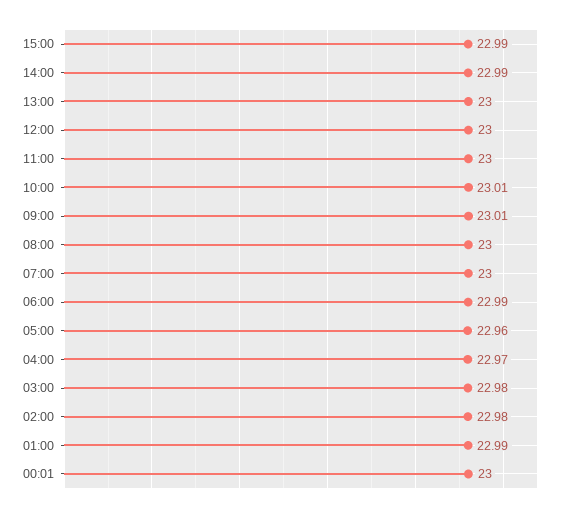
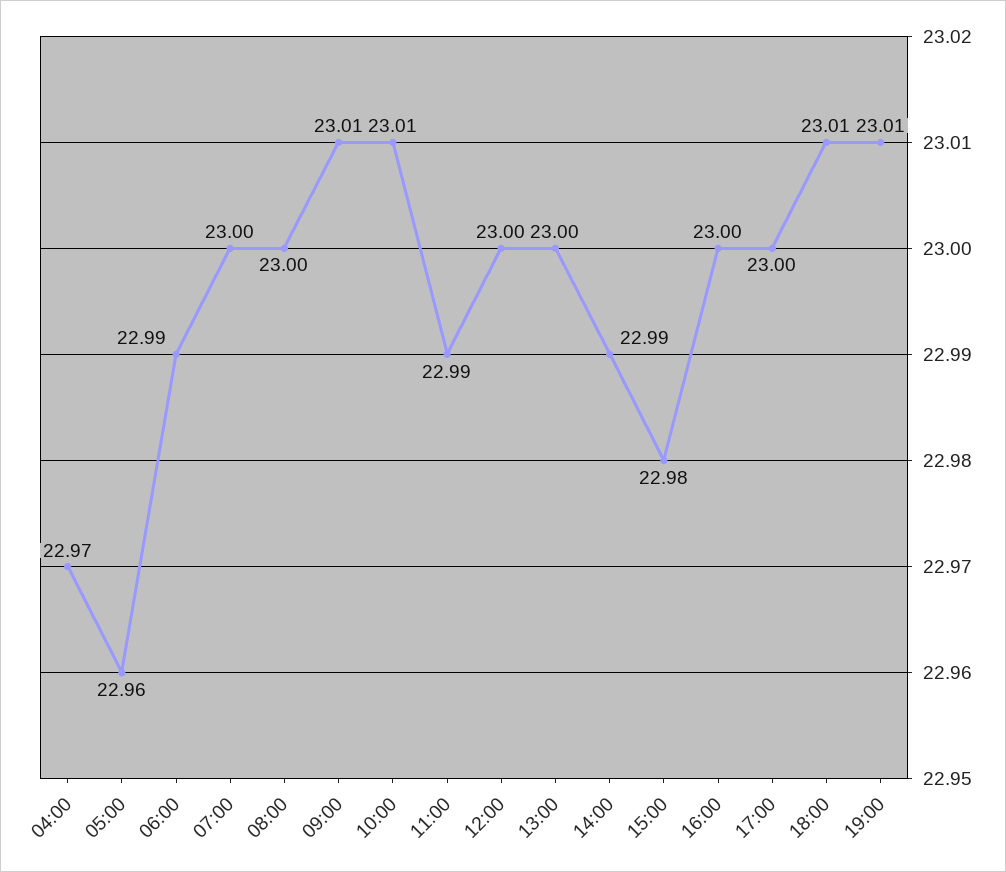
15:00: 22.99 -> 22.98
11:00: 23 -> 22.99
03:00: 22.98 -> none
02:00: 22.98 -> none
01:00: 22.99 -> none
00:01: 23 -> none
16:00: none -> 23
17:00: none -> 23
18:00: none -> 23.01
19:00: none -> 23.01

